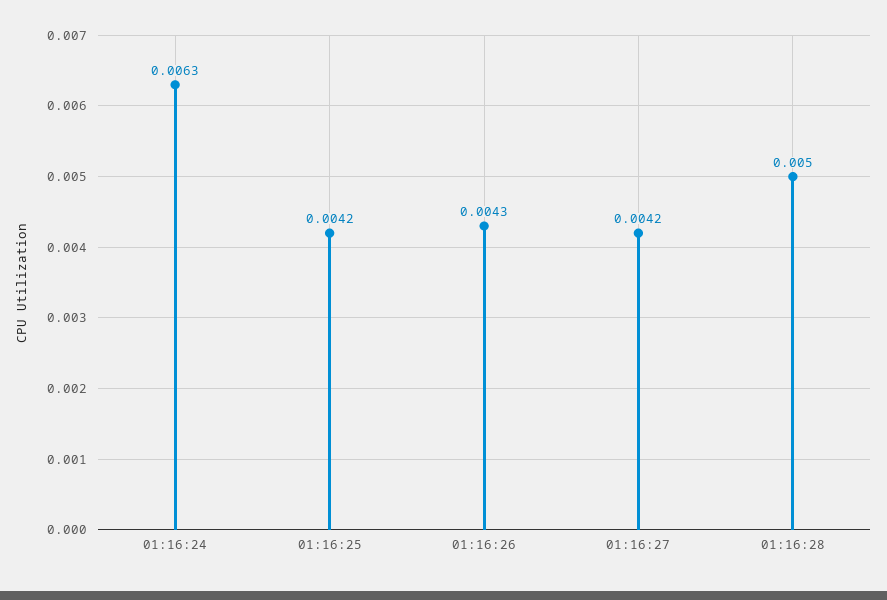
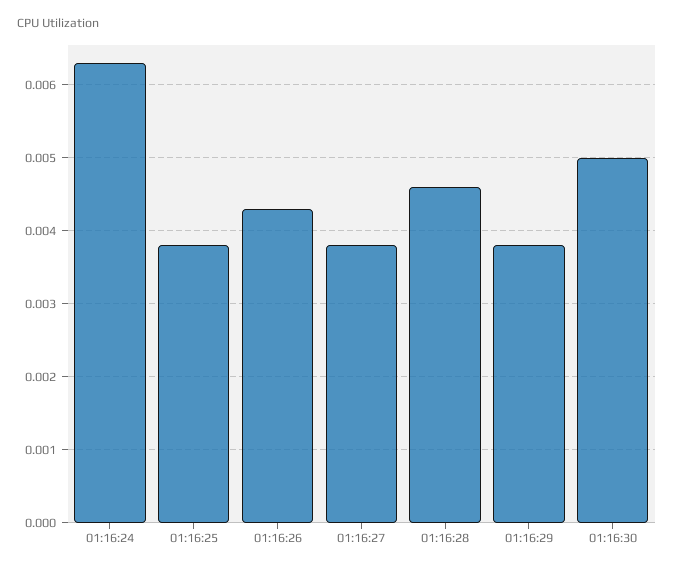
01:16:25: 0.0042 -> 0.0038
01:16:27: 0.0042 -> 0.0038
01:16:28: 0.005 -> 0.0046
01:16:29: none -> 0.0038
01:16:30: none -> 0.005

